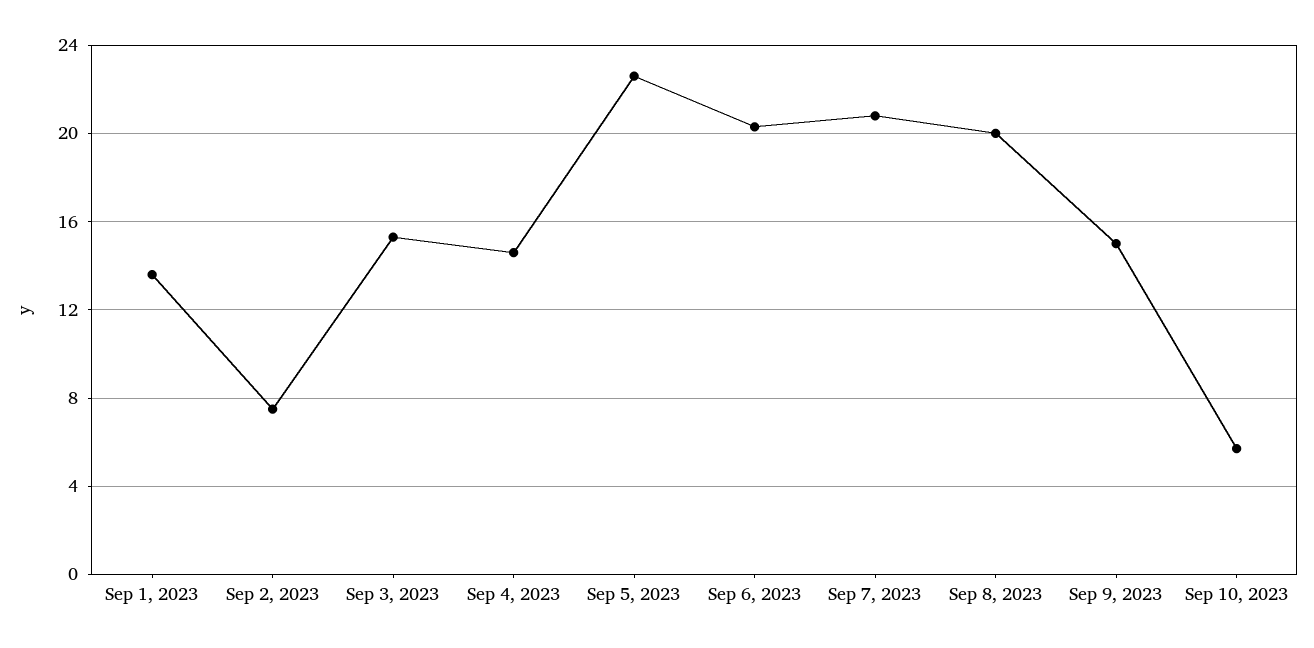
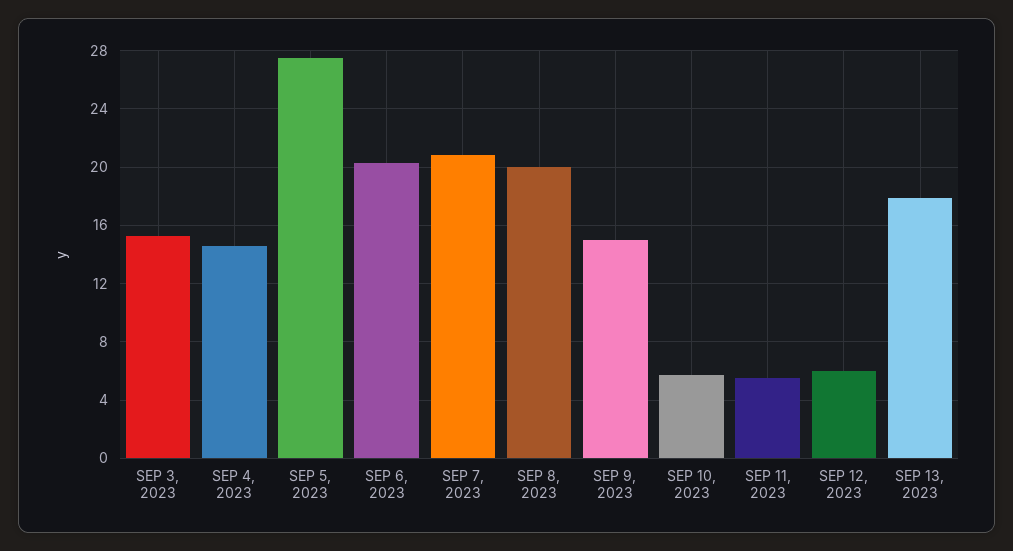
Sep 1, 2023: 13.5 -> none
Sep 2, 2023: 7.5 -> none
Sep 5, 2023: 22.5 -> 27.5
SEP 11, 2023: none -> 5.5
SEP 12, 2023: none -> 6
SEP 13, 2023: none -> 18

